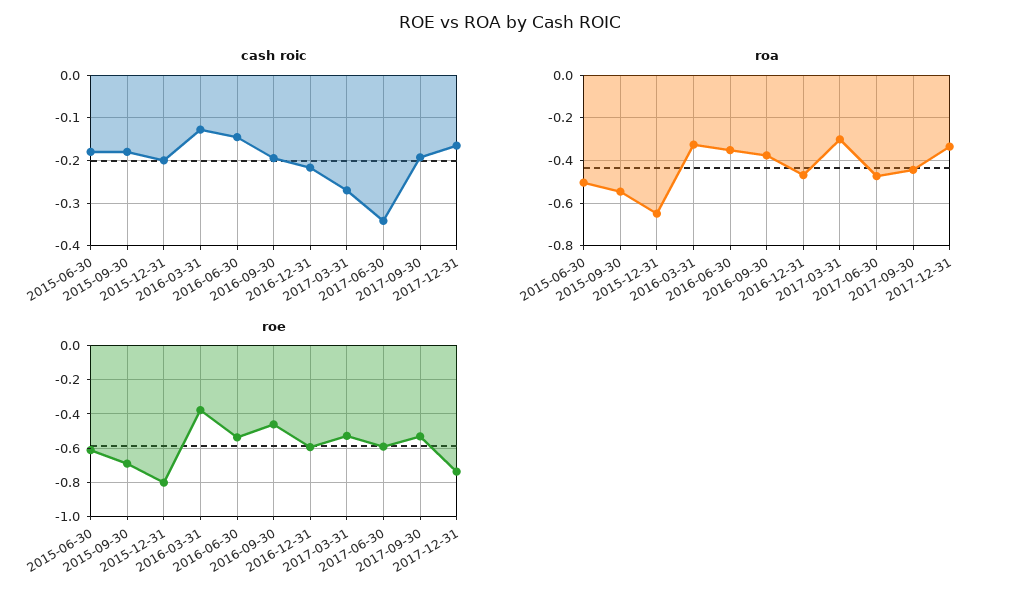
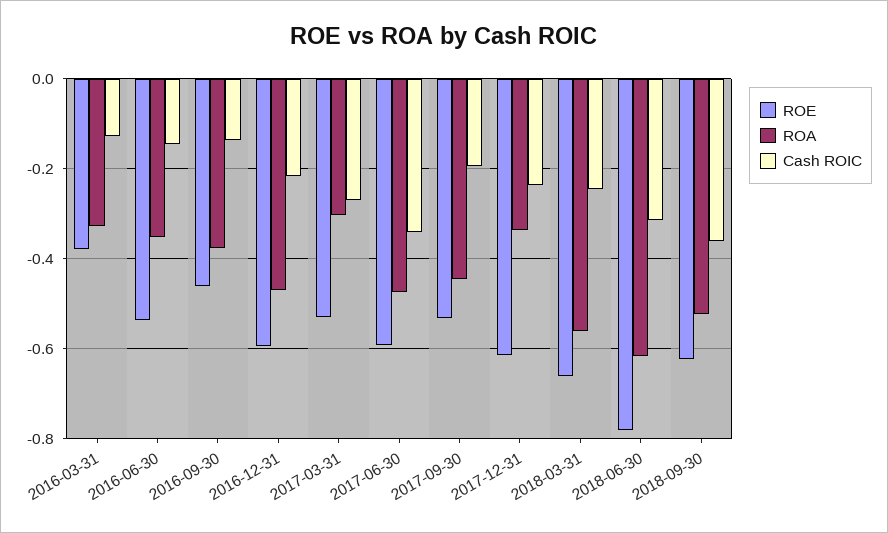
cash roic, 2015-06-30: -0.18 -> none
cash roic, 2015-09-30: -0.18 -> none
cash roic, 2015-12-31: -0.2 -> none
cash roic, 2016-09-30: -0.2 -> -0.14
cash roic, 2017-12-31: -0.16 -> -0.24
roa, 2015-06-30: -0.5 -> none
roa, 2015-09-30: -0.55 -> none
roa, 2015-12-31: -0.65 -> none
roe, 2015-06-30: -0.6 -> none
roe, 2015-09-30: -0.7 -> none
roe, 2015-12-31: -0.8 -> none
roe, 2017-12-31: -0.75 -> -0.62
roe, 2018-03-31: none -> -0.66
roa, 2018-03-31: none -> -0.56
cash roic, 2018-03-31: none -> -0.24
roe, 2018-06-30: none -> -0.78
roa, 2018-06-30: none -> -0.62
cash roic, 2018-06-30: none -> -0.32
roe, 2018-09-30: none -> -0.62
roa, 2018-09-30: none -> -0.52
cash roic, 2018-09-30: none -> -0.36

